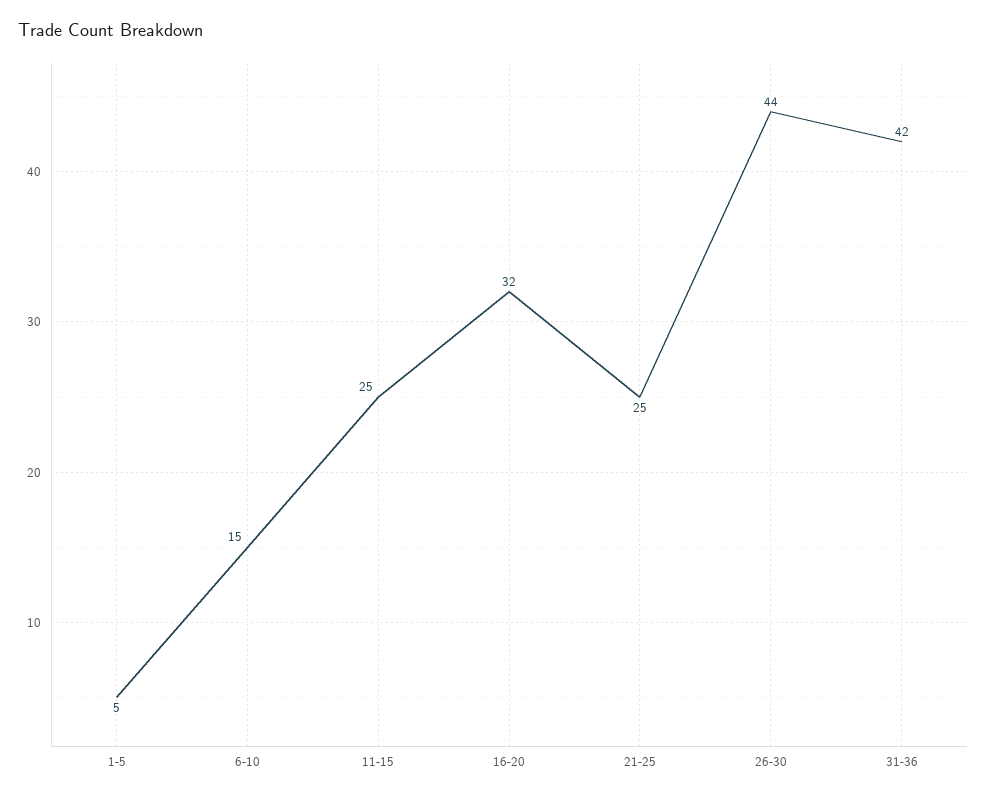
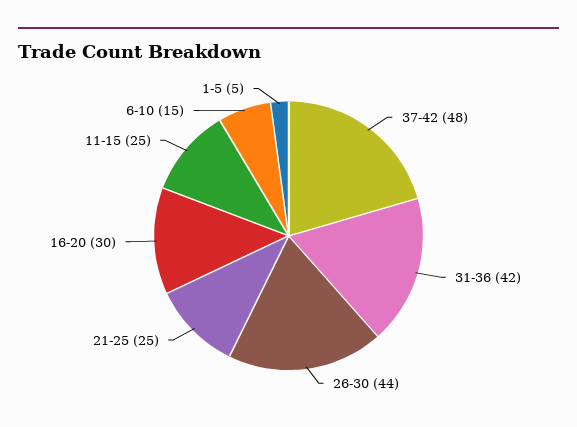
16-20: 32 -> 30
37-42: none -> 48

